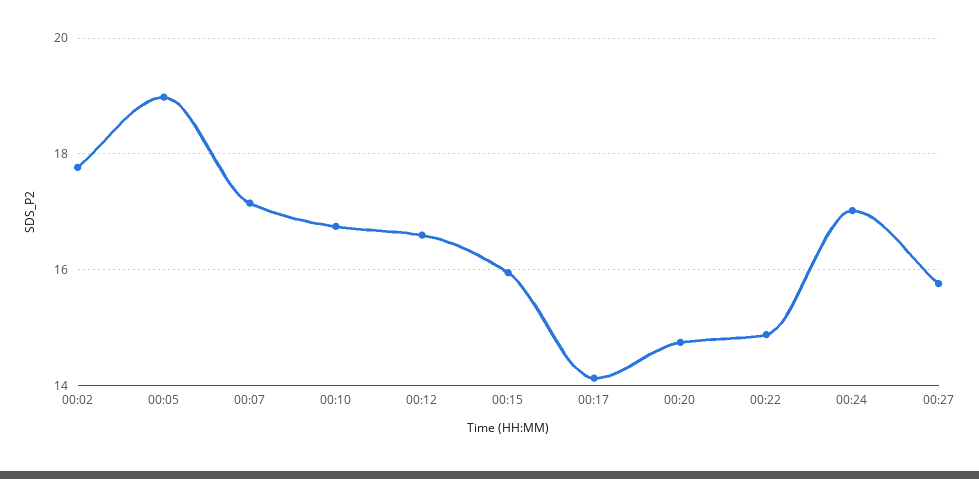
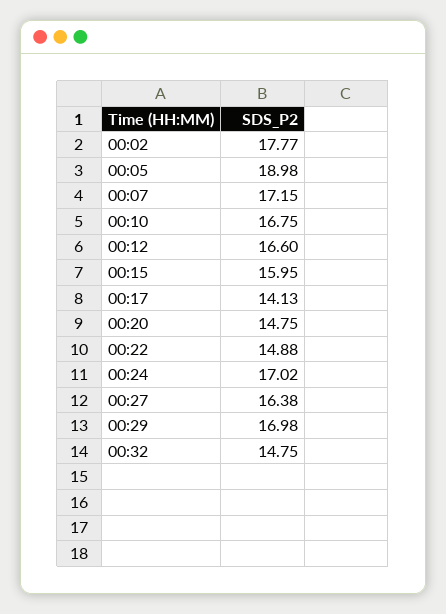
00:27: 15.8 -> 16.38
00:29: none -> 16.98
00:32: none -> 14.75

